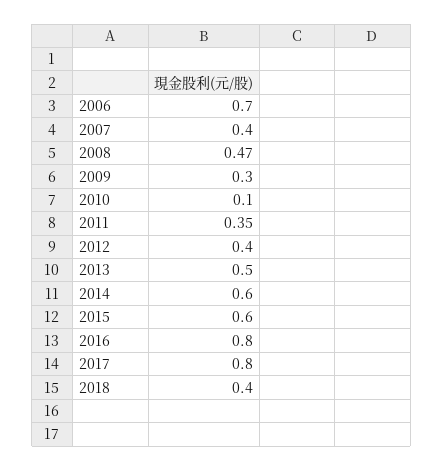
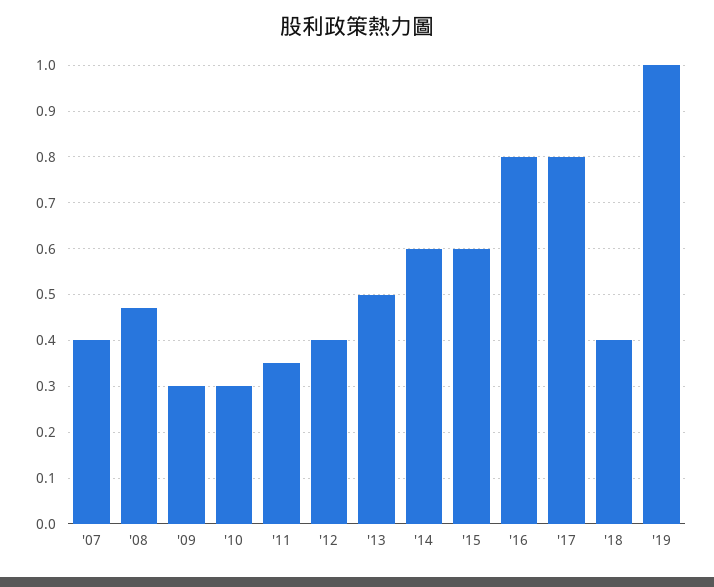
2006: 0.7 -> none
2010: 0.1 -> 0.3
'19: none -> 1

